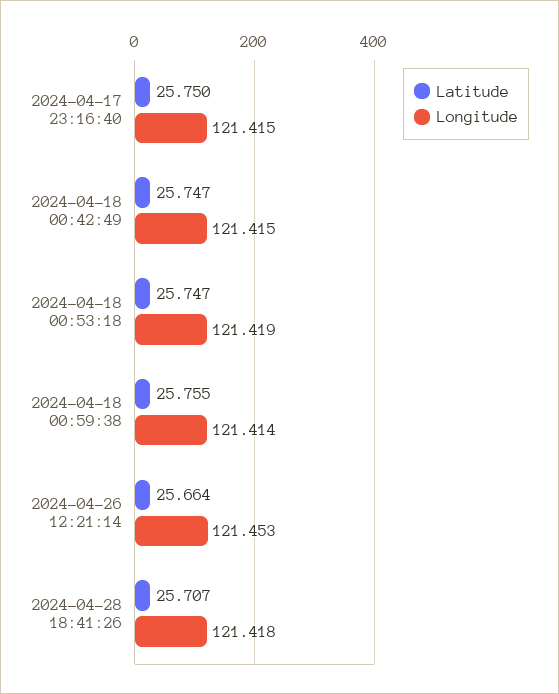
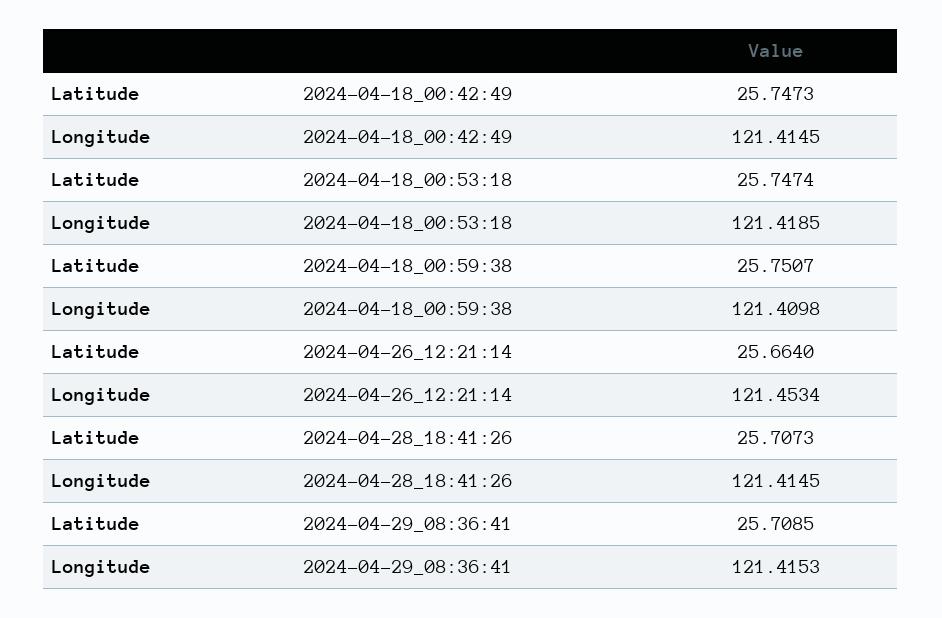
Latitude, 2024-04-17 23:16:40: 25.75 -> none
Longitude, 2024-04-17 23:16:40: 121.415 -> none
Latitude, 2024-04-18 00:59:38: 25.755 -> 25.7507
Longitude, 2024-04-18 00:59:38: 121.414 -> 121.4098
Longitude, 2024-04-28 18:41:26: 121.418 -> 121.4145
Latitude, 2024-04-29_08:36:41: none -> 25.7085
Longitude, 2024-04-29_08:36:41: none -> 121.4153

